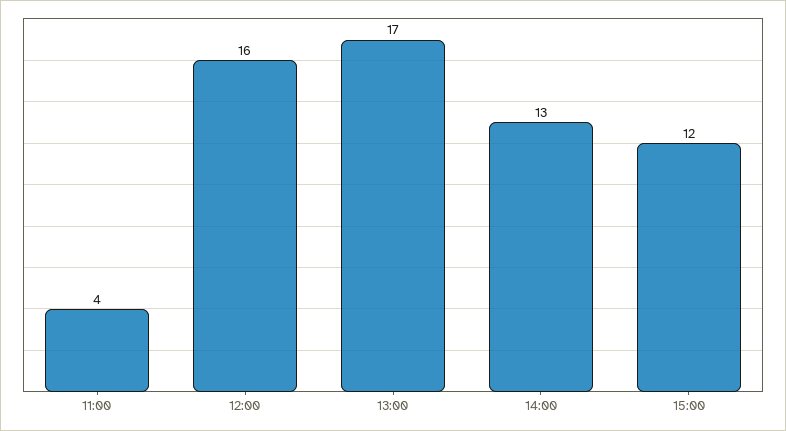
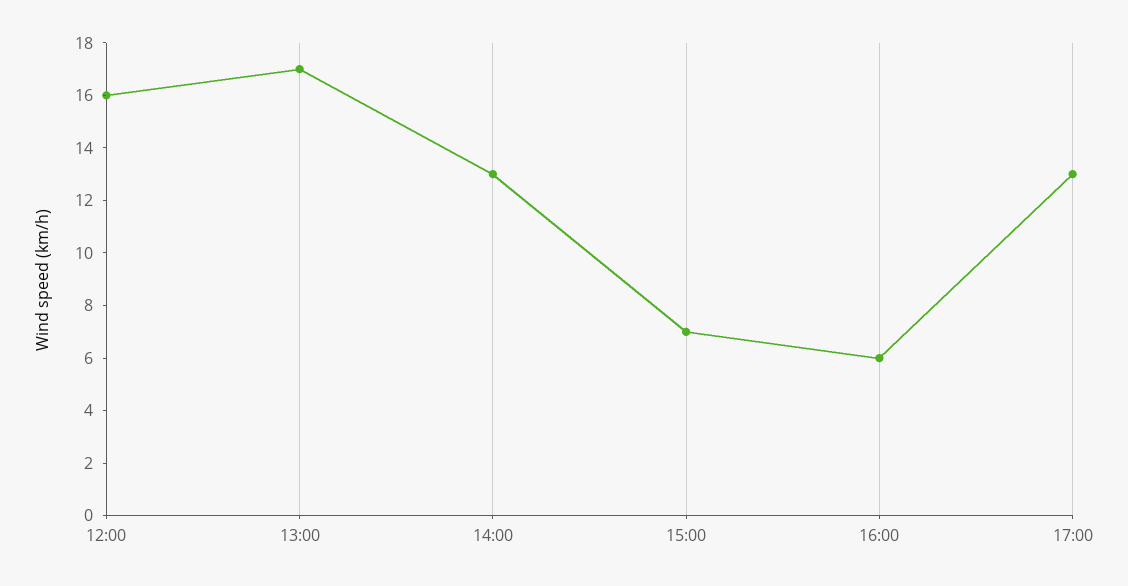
11:00: 4 -> none
15:00: 12 -> 7
16:00: none -> 6
17:00: none -> 13

